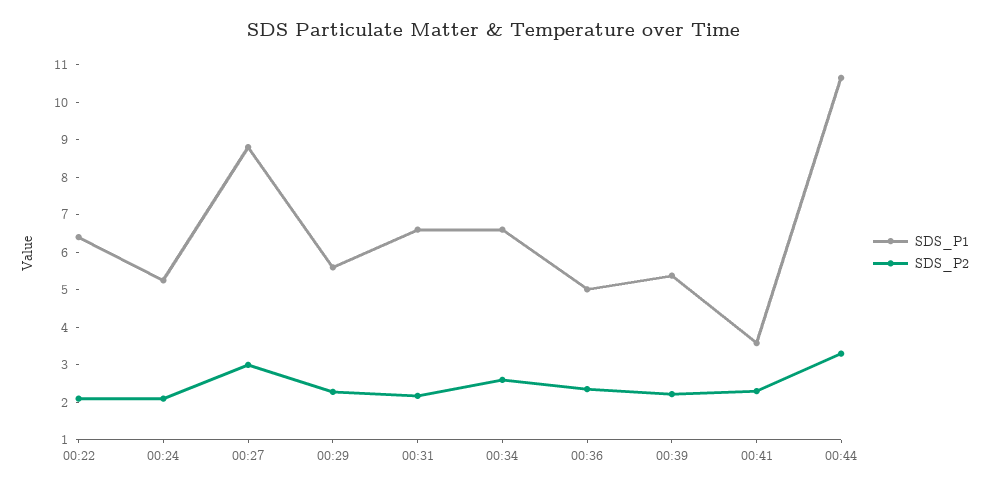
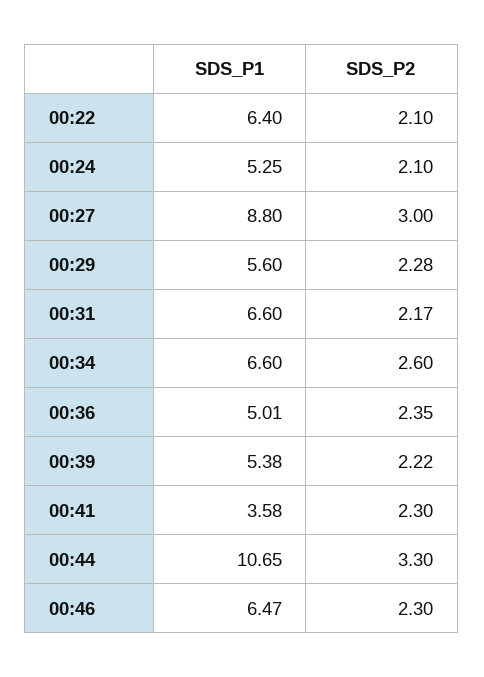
SDS_P1, 00:46: none -> 6.47
SDS_P2, 00:46: none -> 2.3

